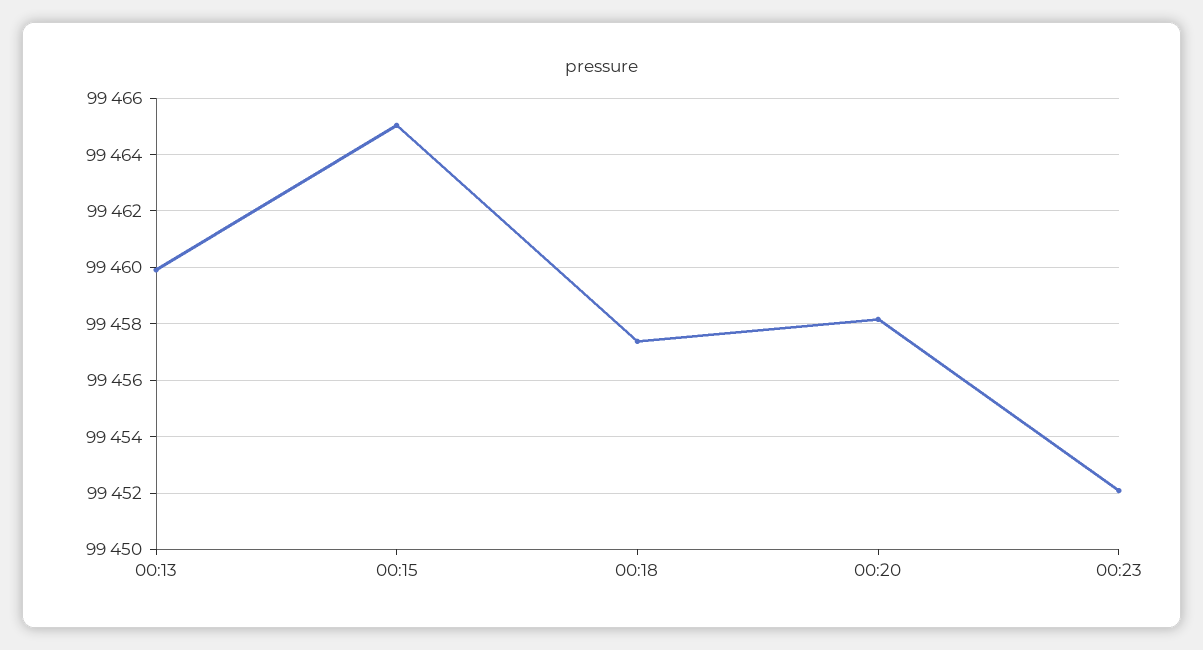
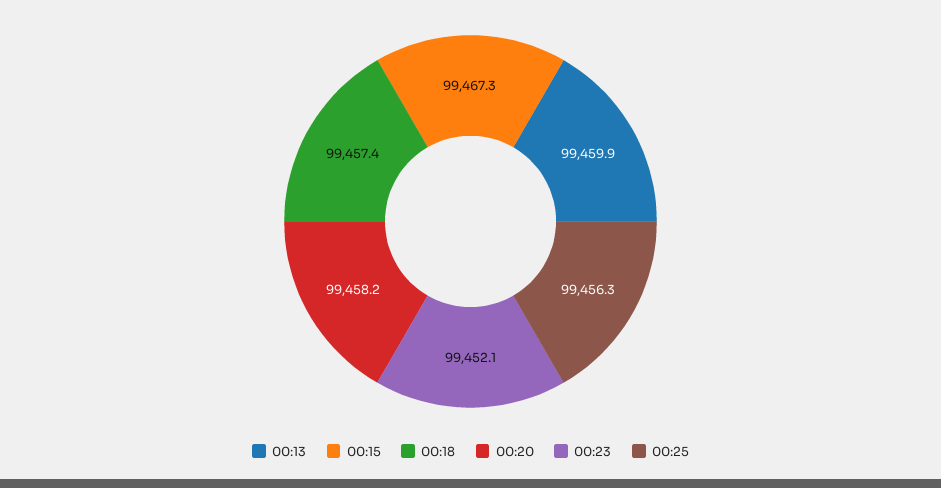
00:15: 99465 -> 99467.3
00:25: none -> 99456.3

